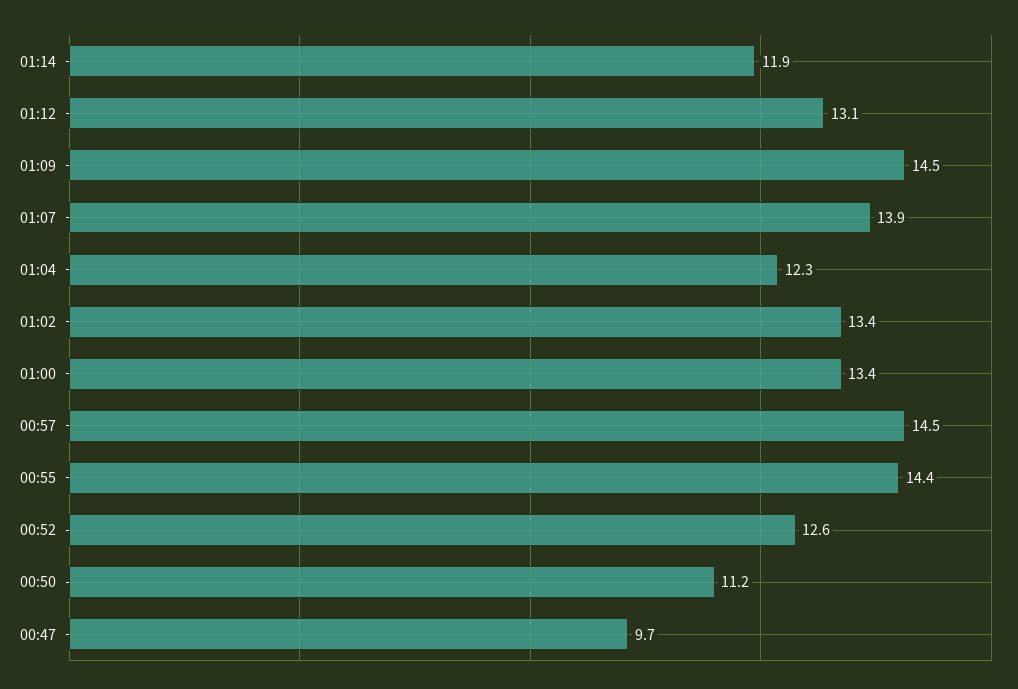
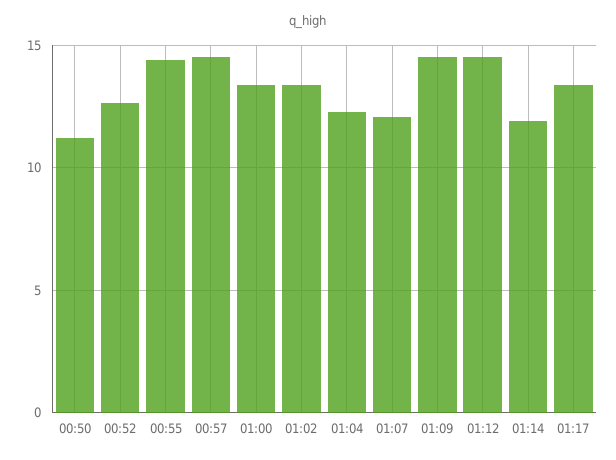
01:12: 13.1 -> 14.5
01:07: 13.9 -> 12
00:47: 9.7 -> none
01:17: none -> 13.5

